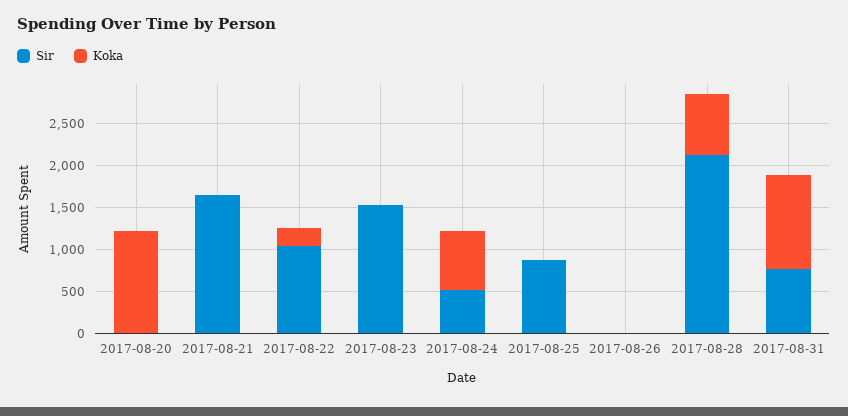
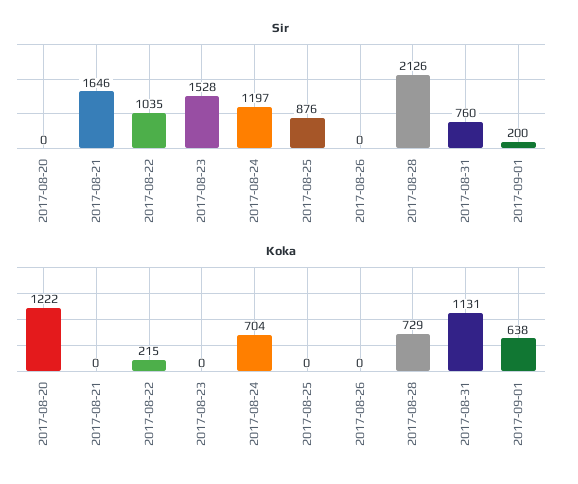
Sir, 2017-08-24: 500 -> 1197
Sir, 2017-09-01: none -> 200
Koka, 2017-09-01: none -> 638

